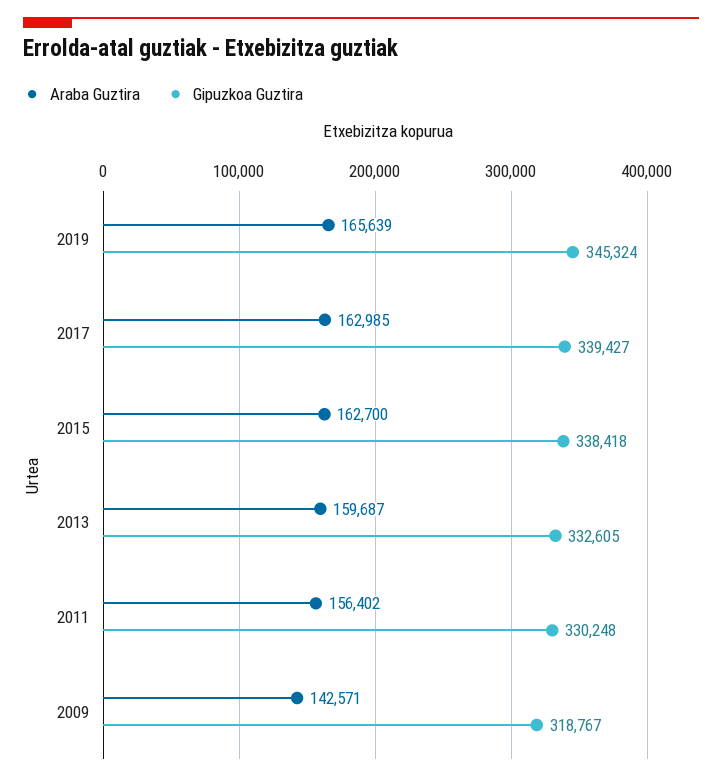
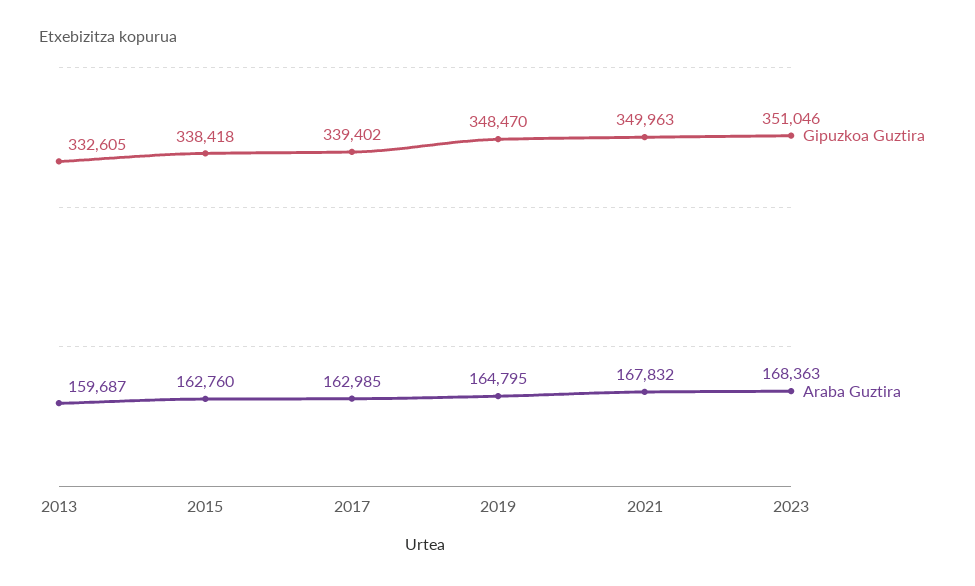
Araba Guztira, 2019: 165639 -> 164795
Gipuzkoa Guztira, 2019: 345324 -> 348470
Gipuzkoa Guztira, 2017: 339427 -> 339402
Araba Guztira, 2015: 162700 -> 162760
Araba Guztira, 2011: 156402 -> none
Gipuzkoa Guztira, 2011: 330248 -> none
Araba Guztira, 2009: 142571 -> none
Gipuzkoa Guztira, 2009: 318767 -> none
Gipuzkoa Guztira, 2021: none -> 349963
Araba Guztira, 2021: none -> 167832
Gipuzkoa Guztira, 2023: none -> 351046
Araba Guztira, 2023: none -> 168363

